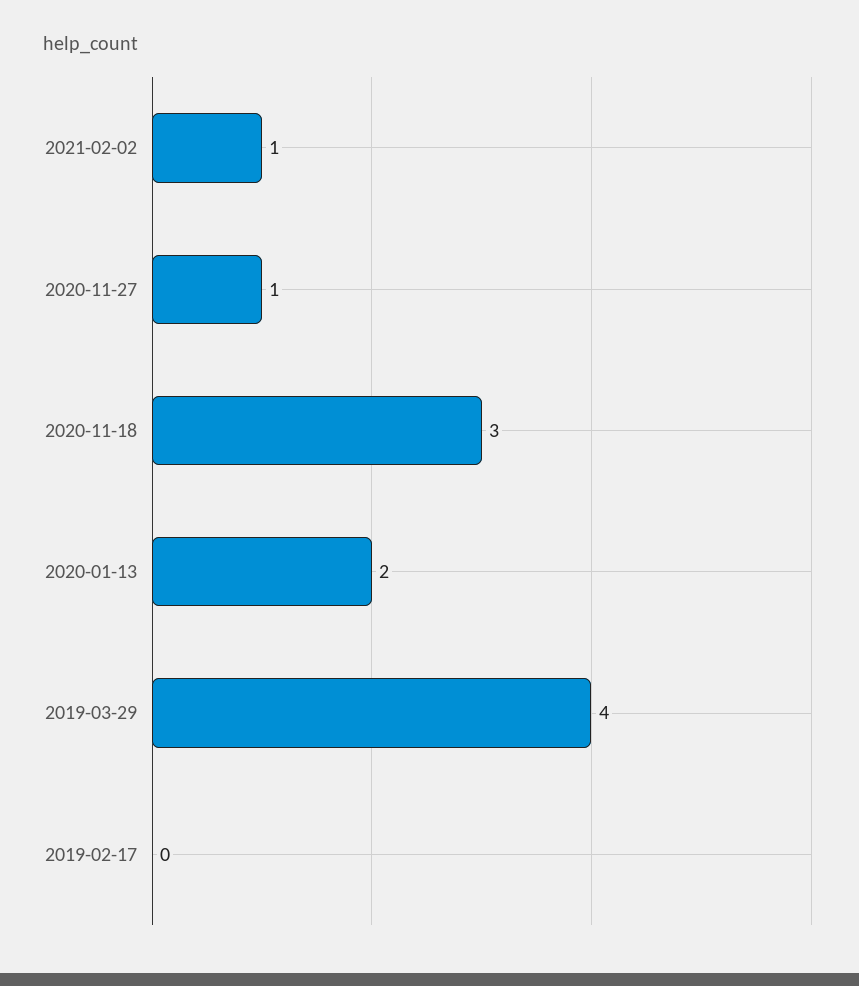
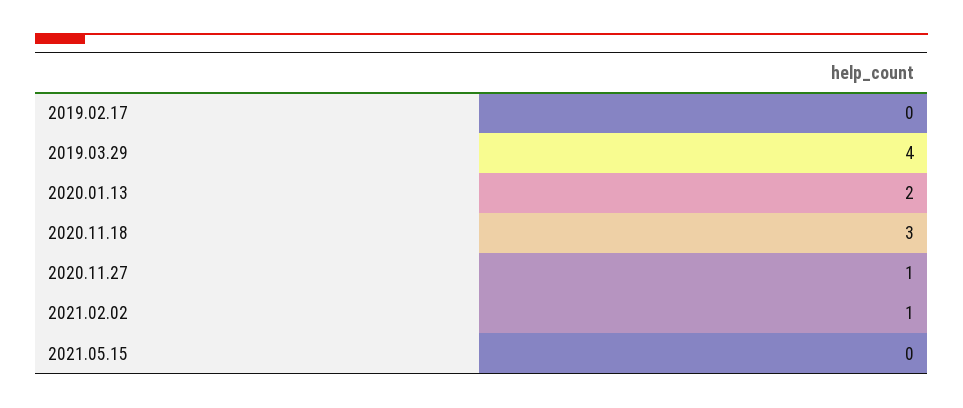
2021.05.15: none -> 0

